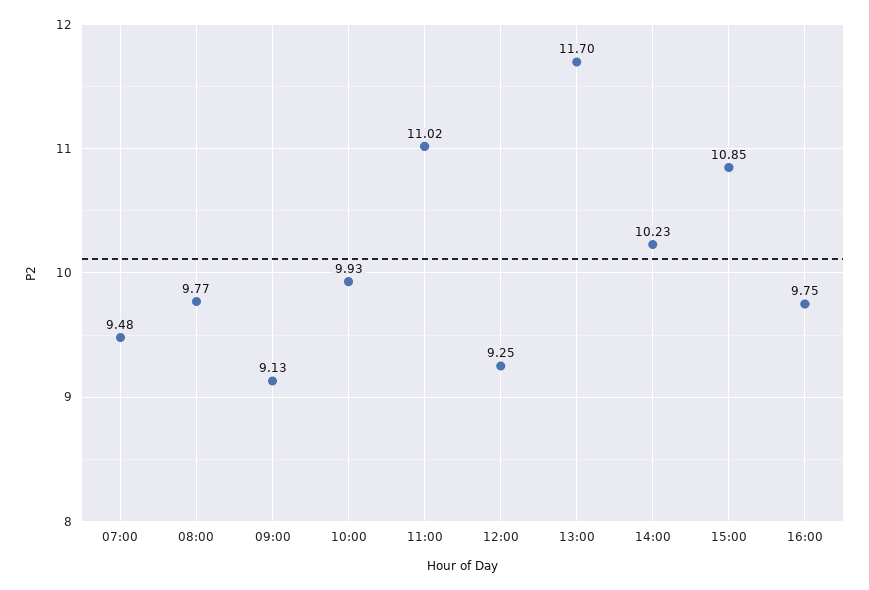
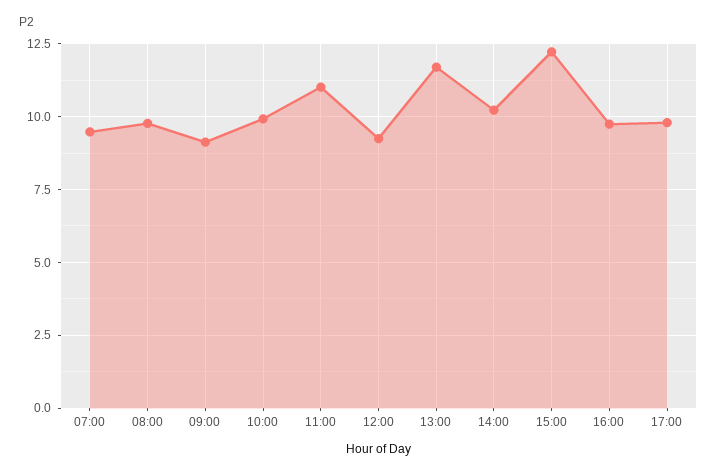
15:00: 10.85 -> 12.25
17:00: none -> 9.75

